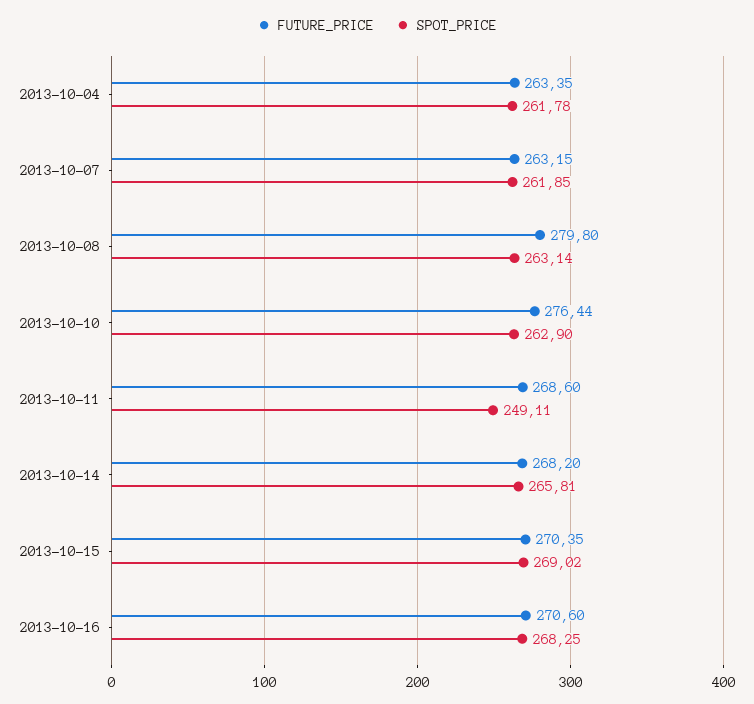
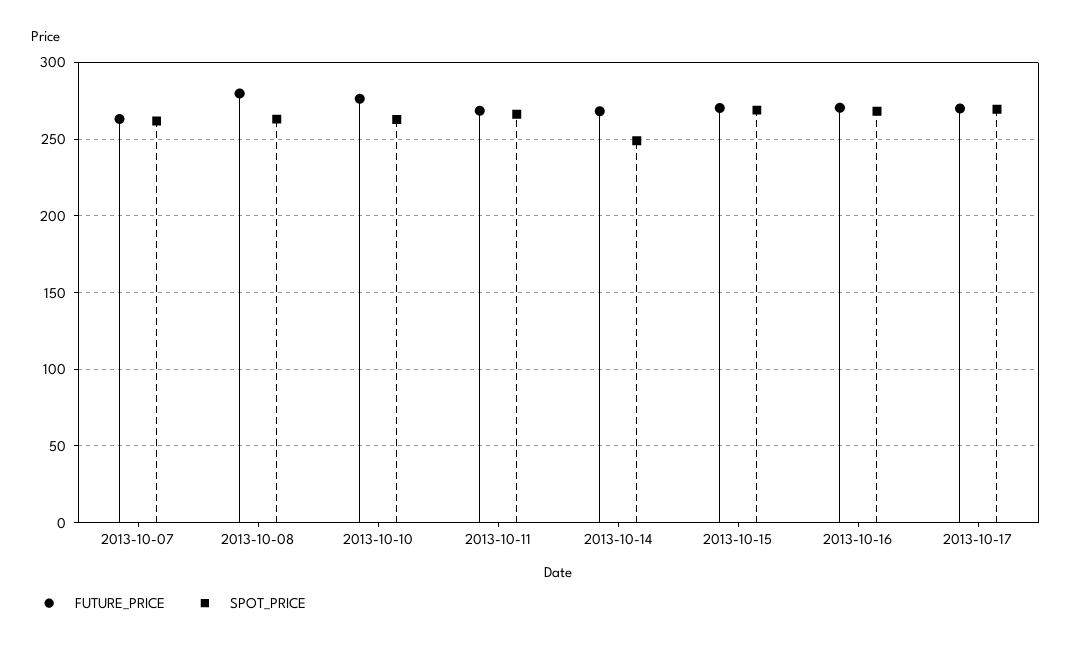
FUTURE_PRICE, 2013-10-04: 263.35 -> none
SPOT_PRICE, 2013-10-04: 261.78 -> none
SPOT_PRICE, 2013-10-11: 249.11 -> 265
SPOT_PRICE, 2013-10-14: 265.81 -> 250
FUTURE_PRICE, 2013-10-17: none -> 270
SPOT_PRICE, 2013-10-17: none -> 270

